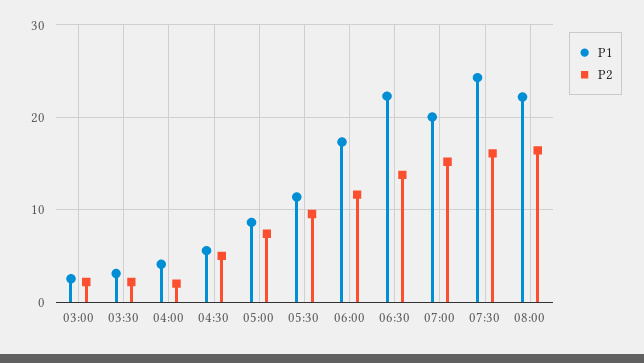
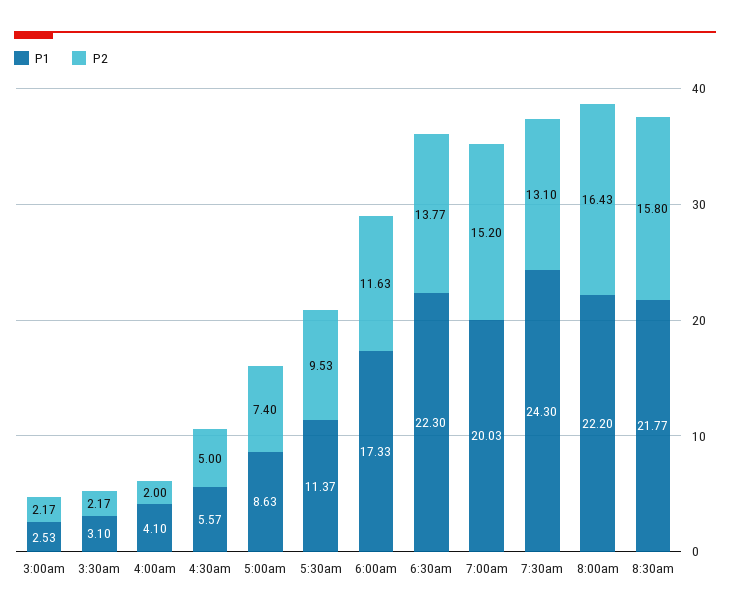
P2, 07:30: 16 -> 13.1
P1, 8:30am: none -> 21.77
P2, 8:30am: none -> 15.8

